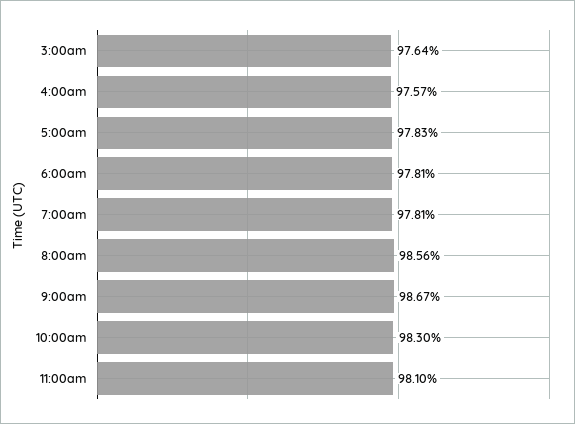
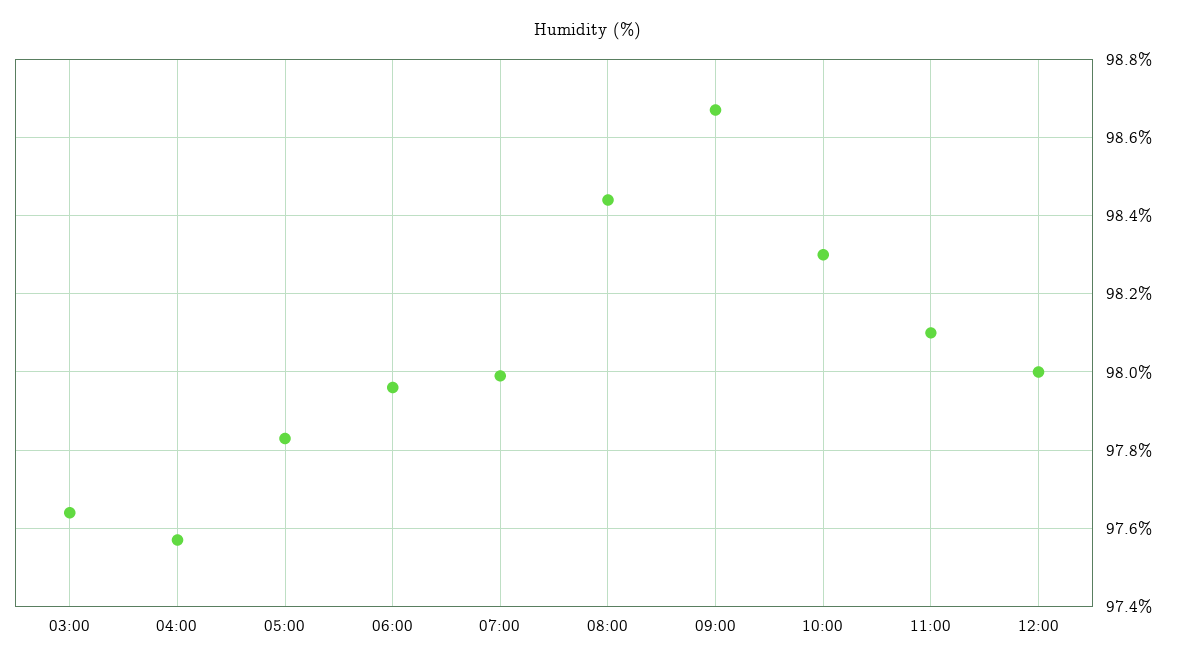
6:00am: 97.81 -> 97.95
7:00am: 97.81 -> 98
8:00am: 98.56 -> 98.45
12:00: none -> 98

